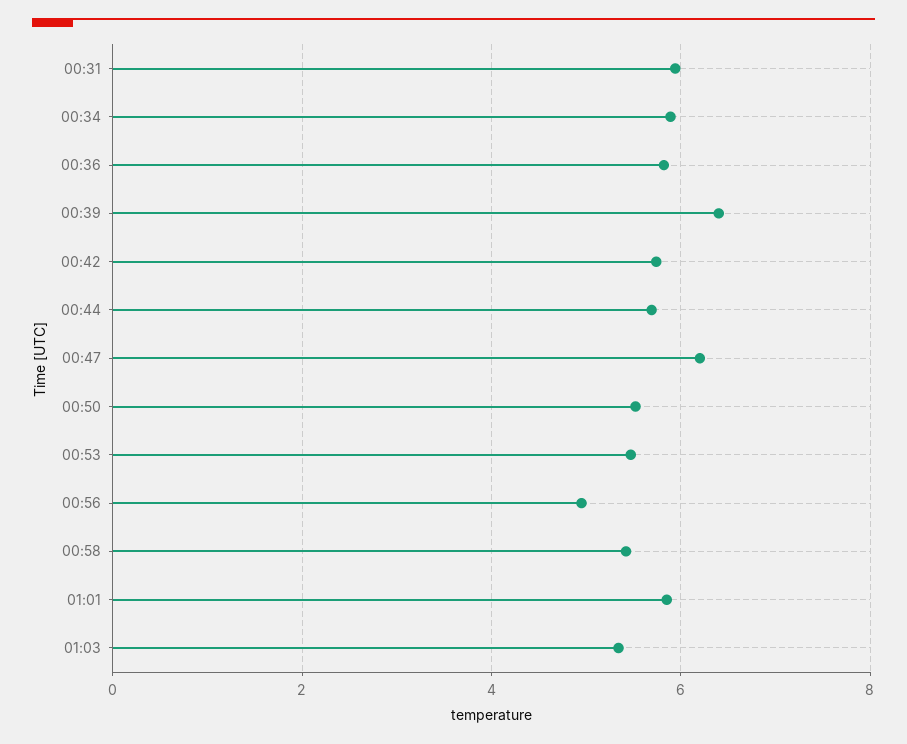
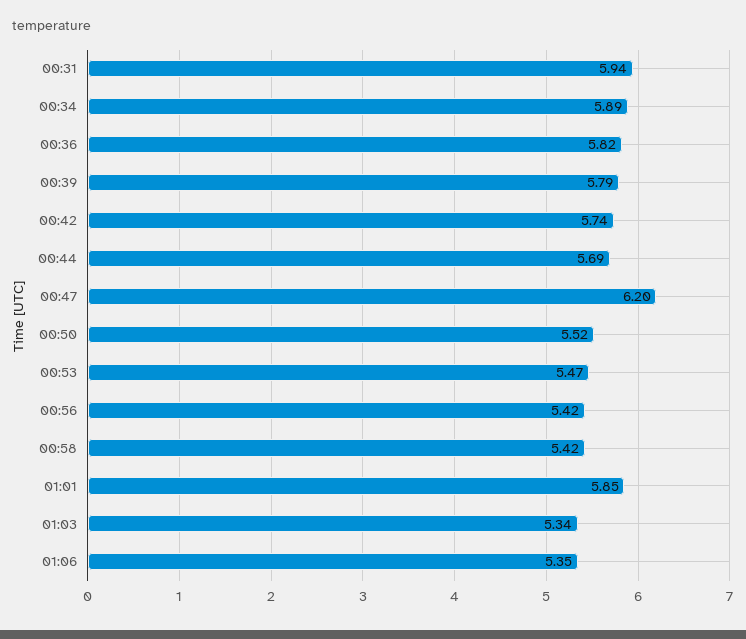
00:39: 6.4 -> 5.79
00:56: 5 -> 5.42
01:06: none -> 5.35

